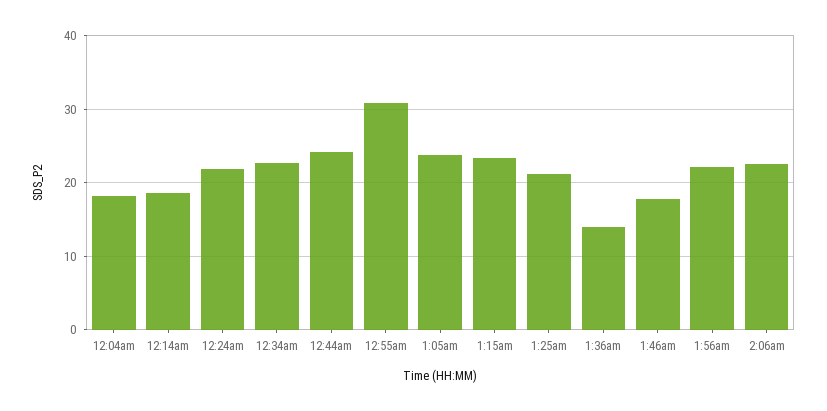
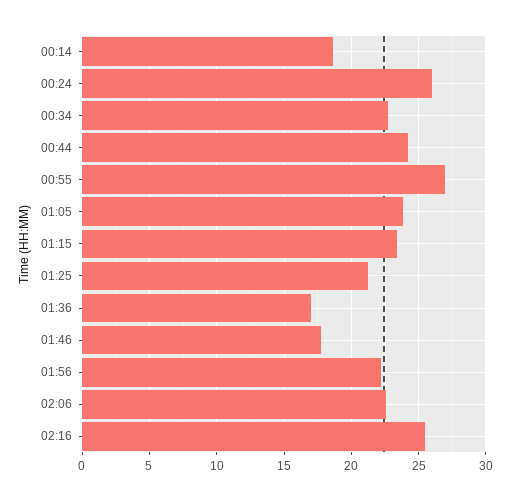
12:04am: 18 -> none
12:24am: 22 -> 26
12:55am: 31 -> 27
1:36am: 14 -> 17
02:16: none -> 25.5

